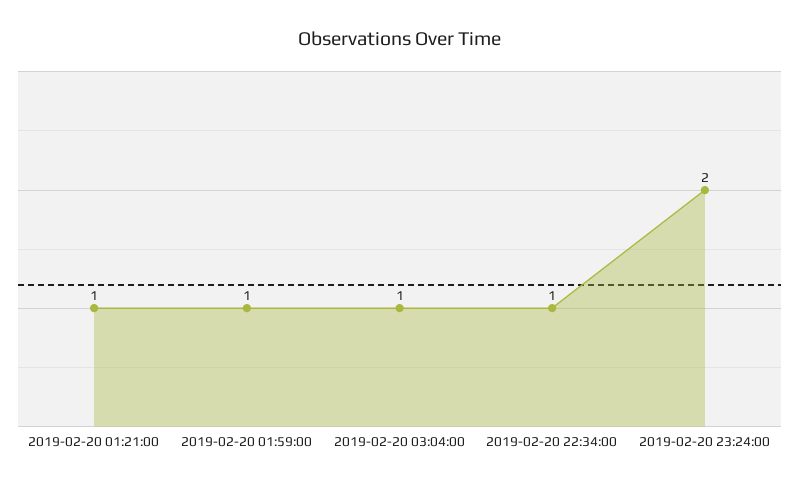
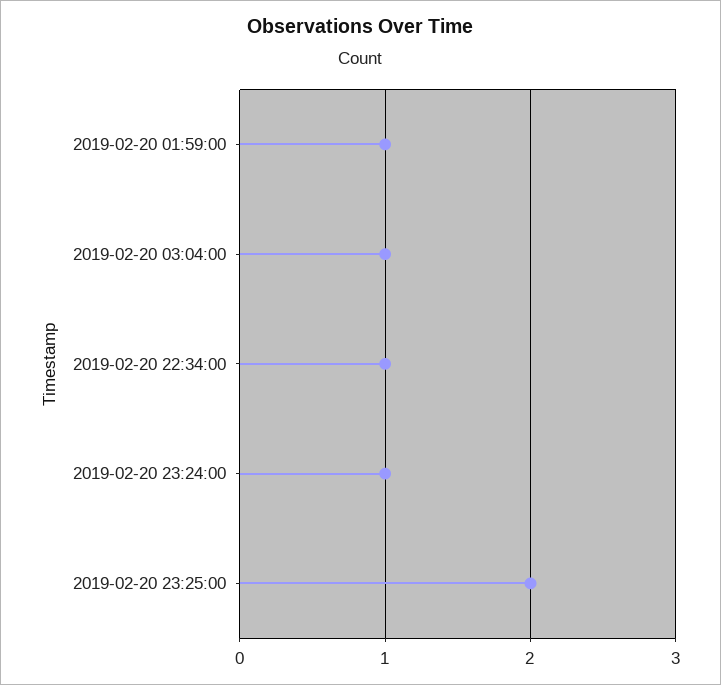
2019-02-20 01:21:00: 1 -> none
2019-02-20 23:24:00: 2 -> 1
2019-02-20 23:25:00: none -> 2

